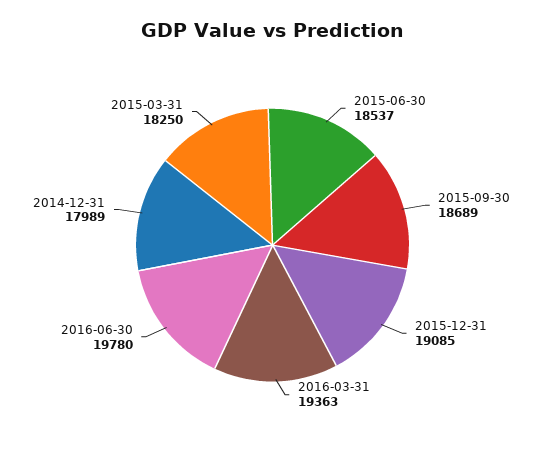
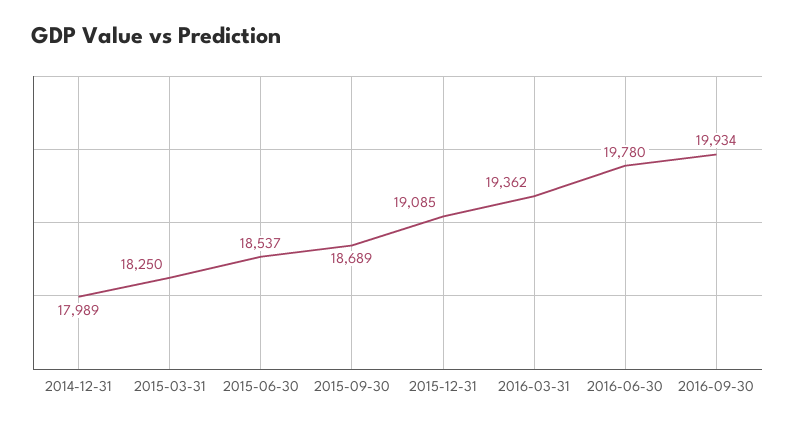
2016-03-31: 19363 -> 19362
2016-09-30: none -> 19934

